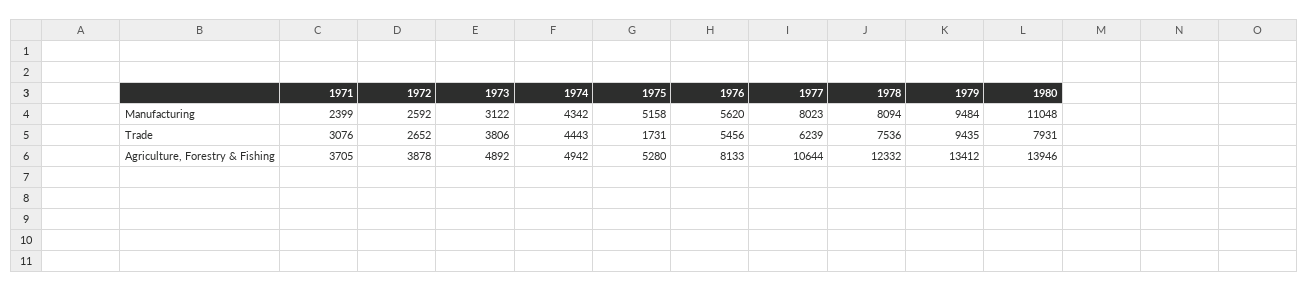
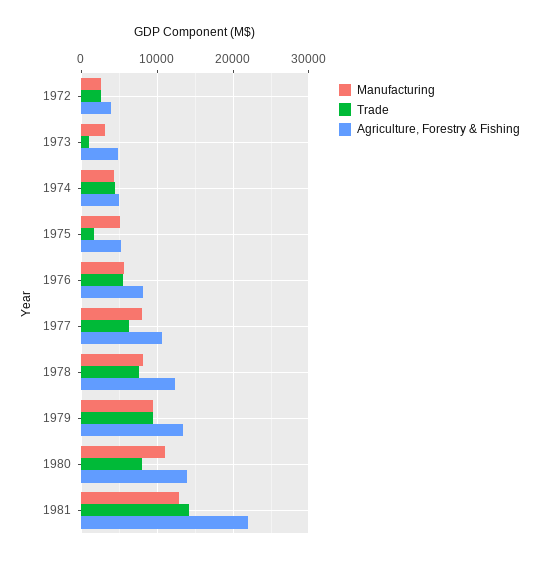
Manufacturing, 1971: 2399 -> none
Trade, 1971: 3076 -> none
Trade, 1973: 3806 -> 1000
Agriculture, Forestry & Fishing, 1971: 3705 -> none
Manufacturing, 1981: none -> 13000
Trade, 1981: none -> 14000
Agriculture, Forestry & Fishing, 1981: none -> 22000

